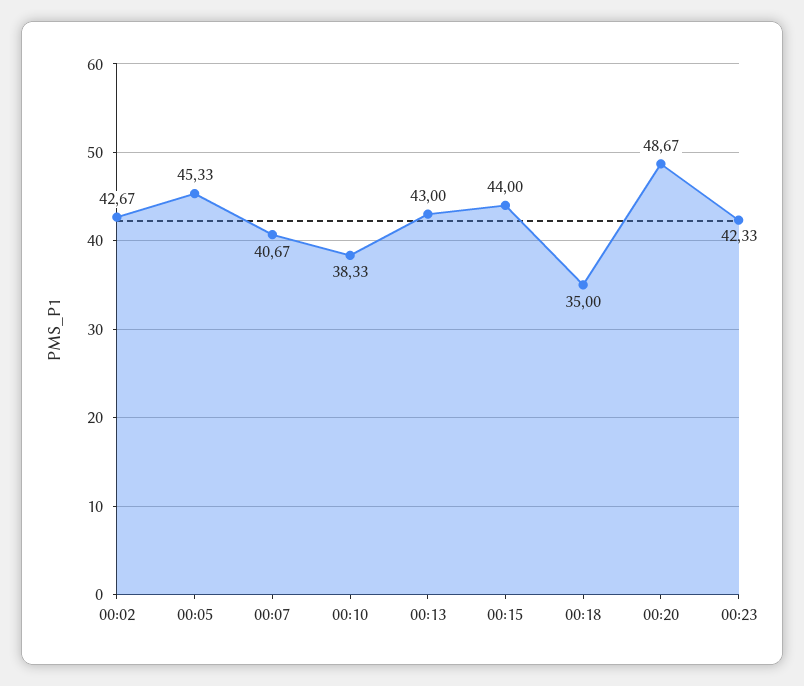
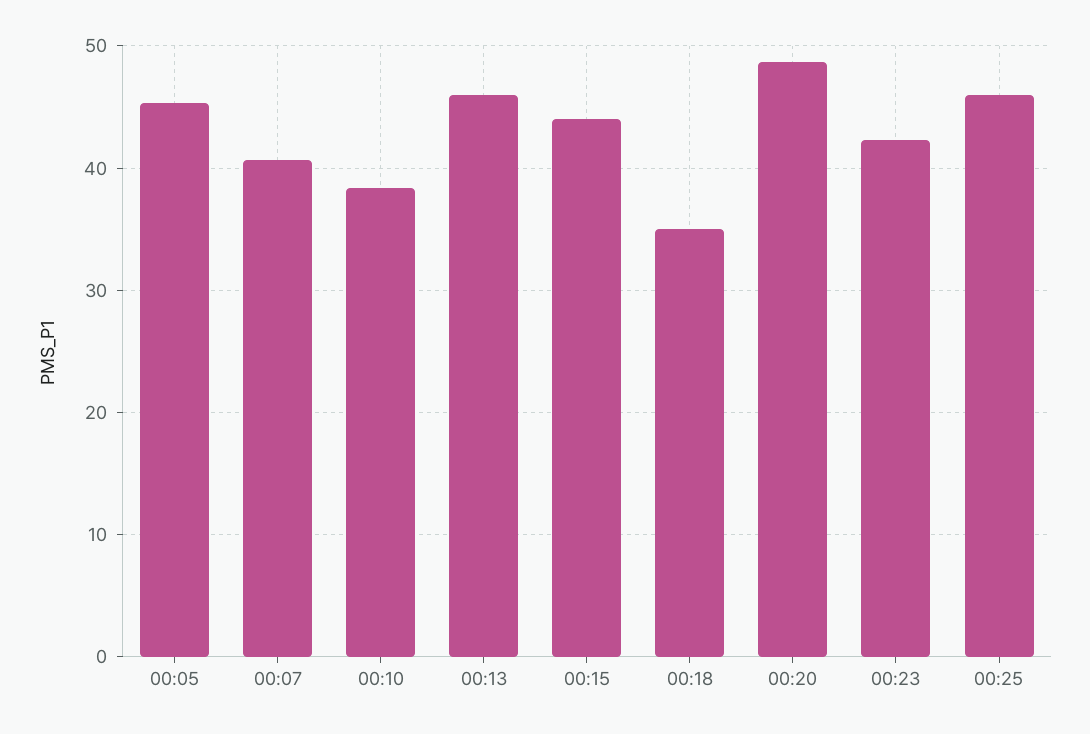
00:02: 42.67 -> none
00:13: 43 -> 46
00:25: none -> 46

